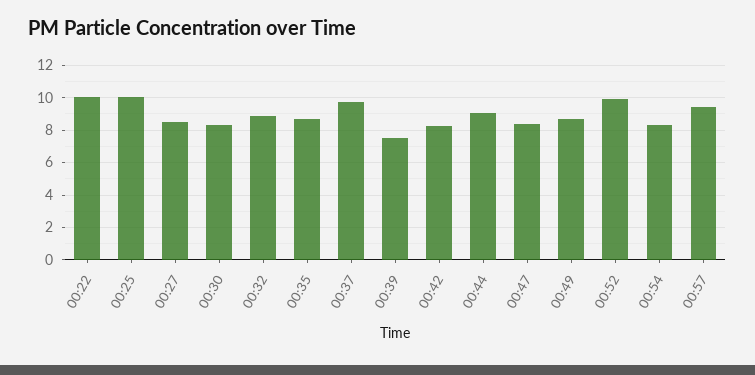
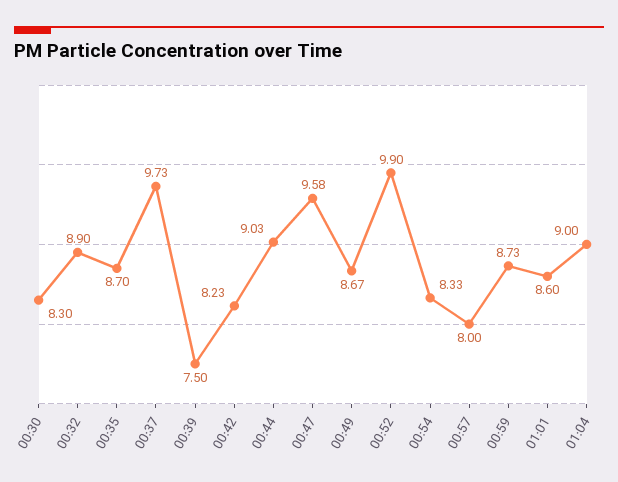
00:22: 10 -> none
00:25: 10 -> none
00:27: 8.5 -> none
00:47: 8.5 -> 9.58
00:57: 9.5 -> 8
00:59: none -> 8.73
01:01: none -> 8.6
01:04: none -> 9

